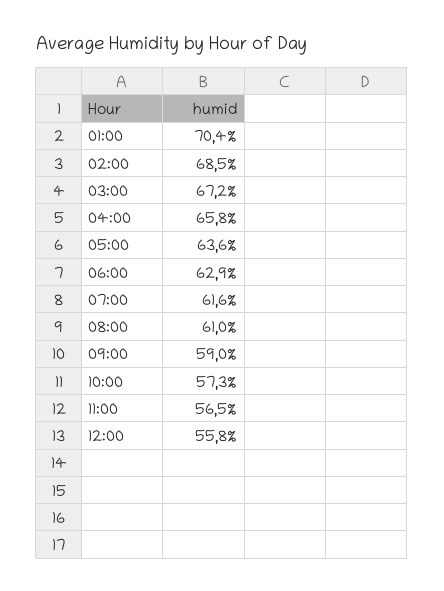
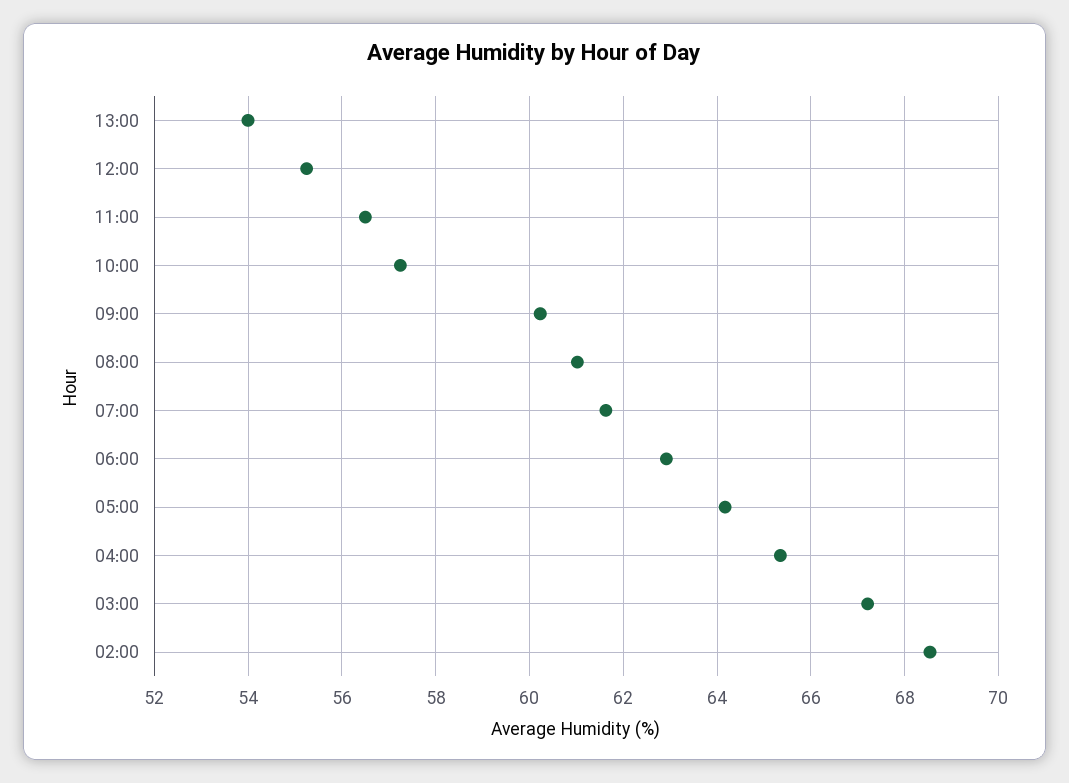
01:00: 70.4 -> none
04:00: 65.8 -> 65.4
05:00: 63.6 -> 64.2
09:00: 59 -> 60.2
12:00: 55.8 -> 55.2
13:00: none -> 54

